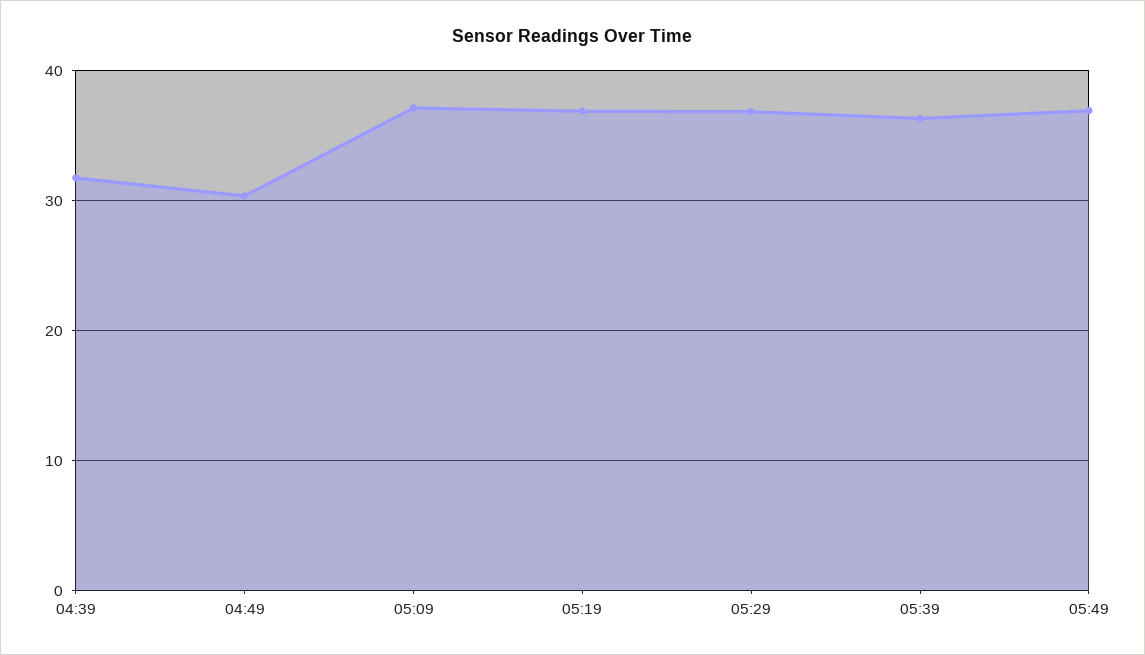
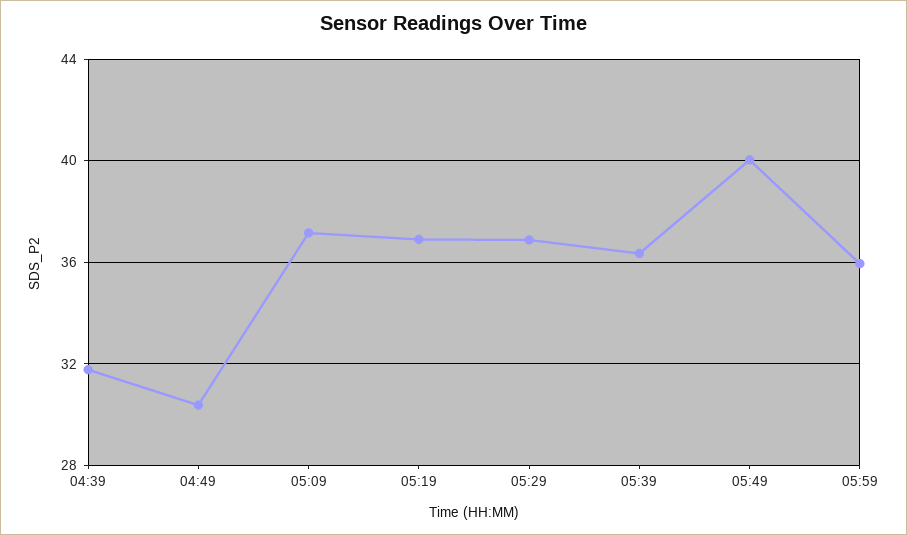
05:49: 37 -> 40
05:59: none -> 36

